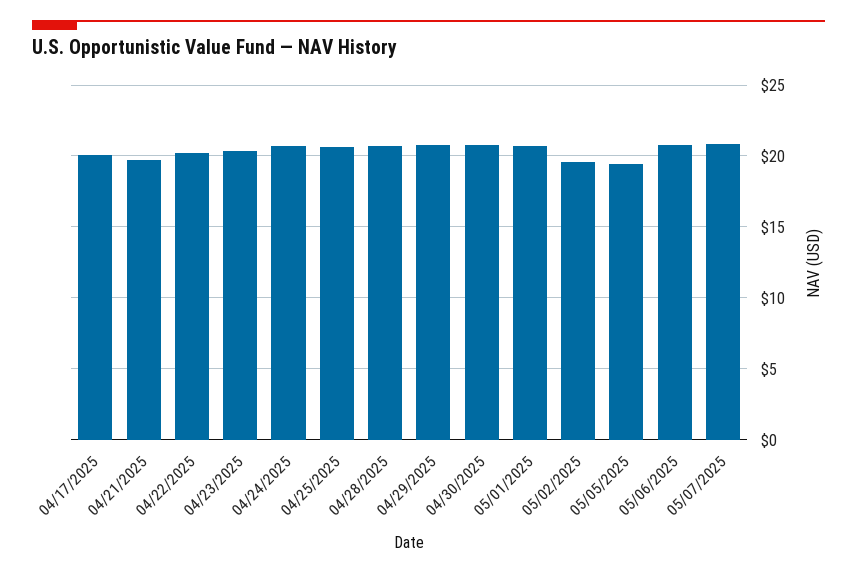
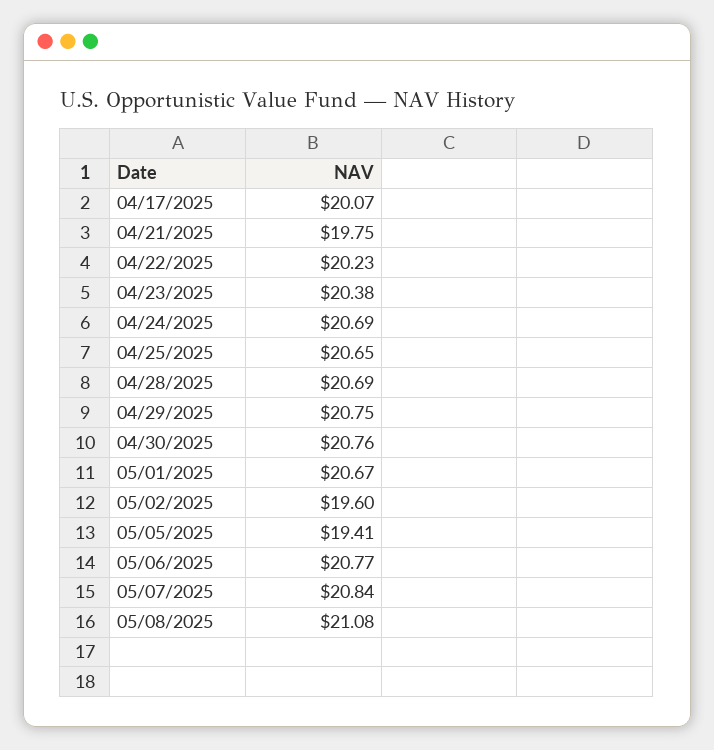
05/08/2025: none -> 21.08

